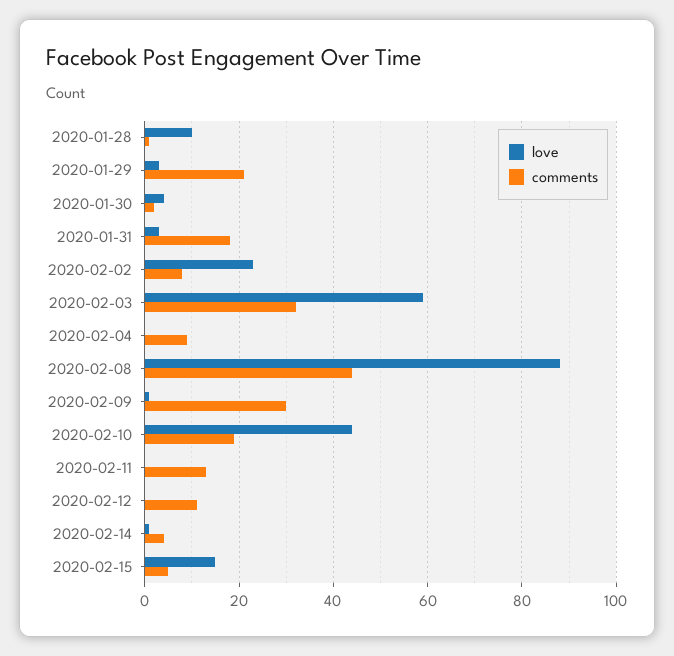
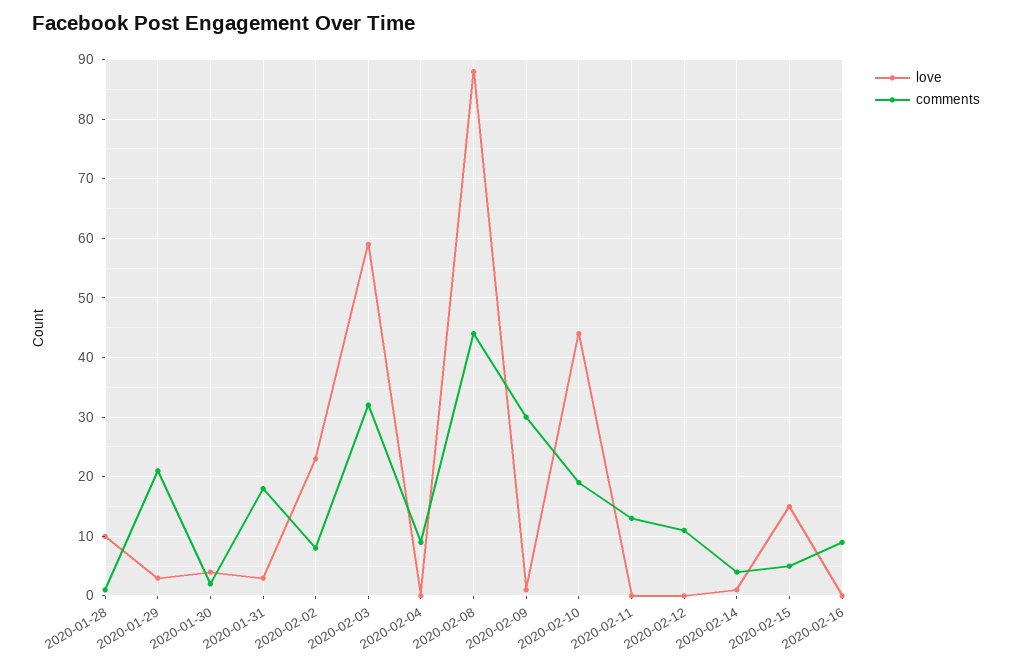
love, 2020-02-16: none -> 0
comments, 2020-02-16: none -> 10

